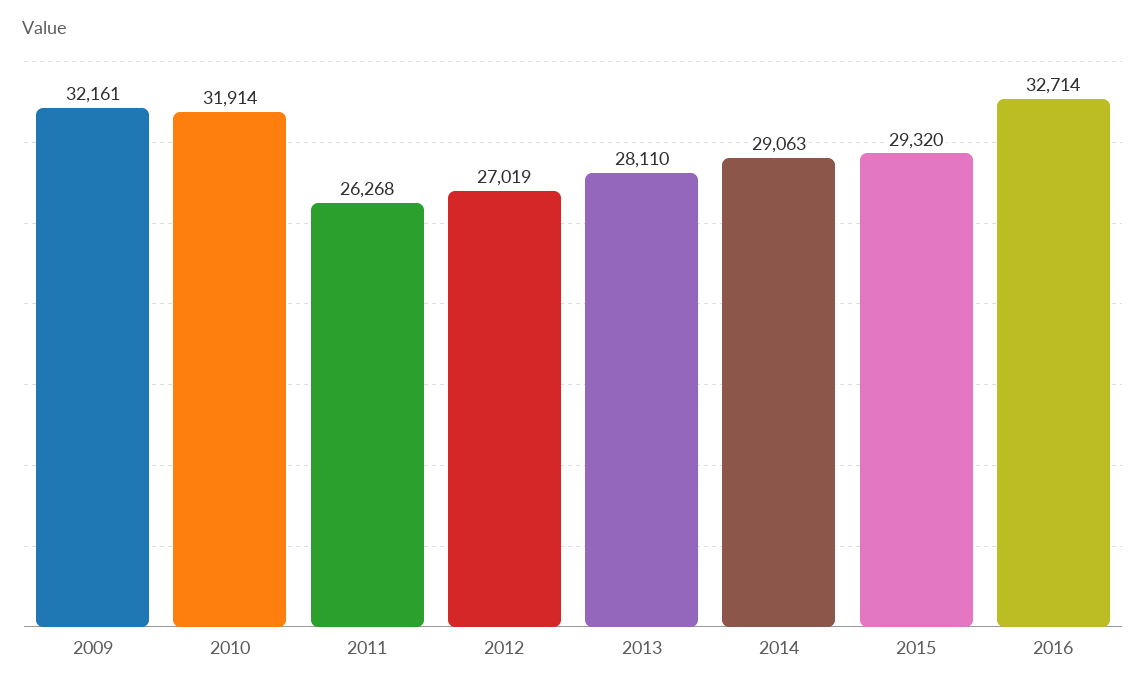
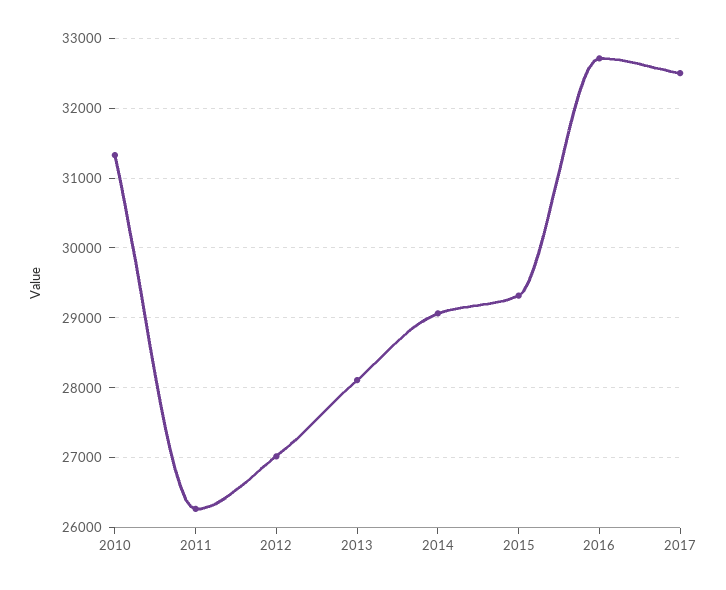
2009: 32161 -> none
2010: 31914 -> 31300
2017: none -> 32500

